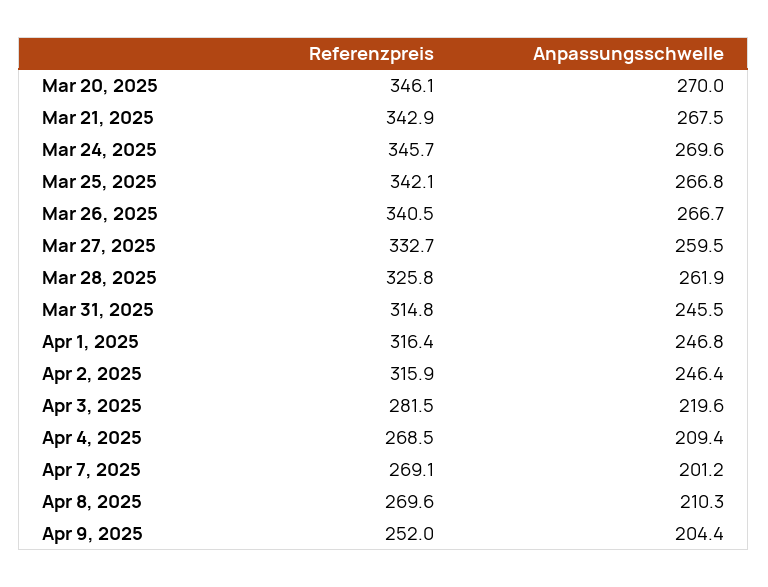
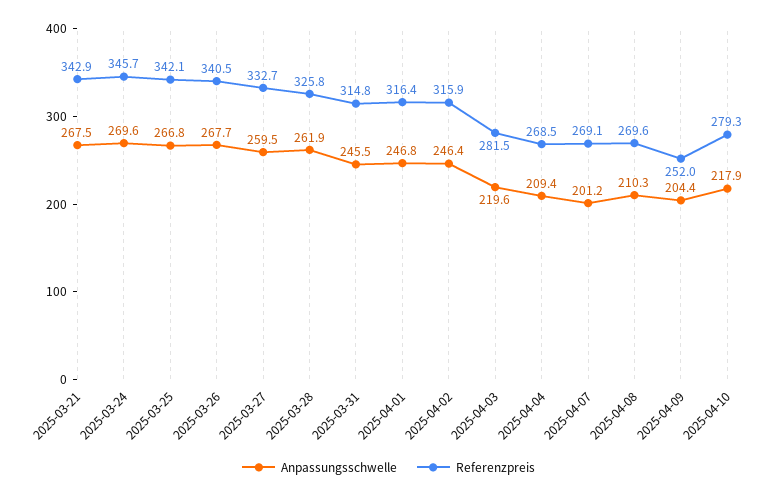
Referenzpreis, Mar 20, 2025: 346.1 -> none
Anpassungsschwelle, Mar 20, 2025: 270 -> none
Anpassungsschwelle, Mar 26, 2025: 266.7 -> 267.7
Anpassungsschwelle, 2025-04-10: none -> 217.9
Referenzpreis, 2025-04-10: none -> 279.3

